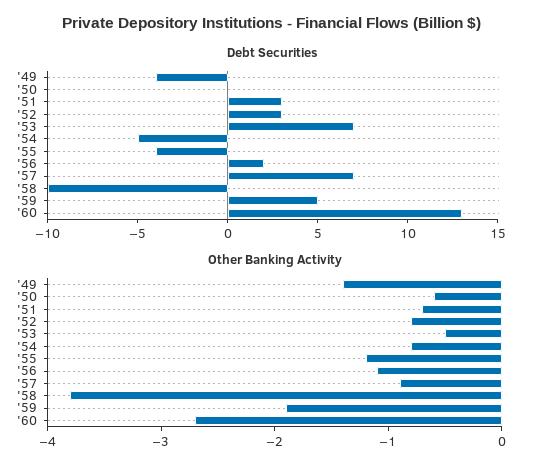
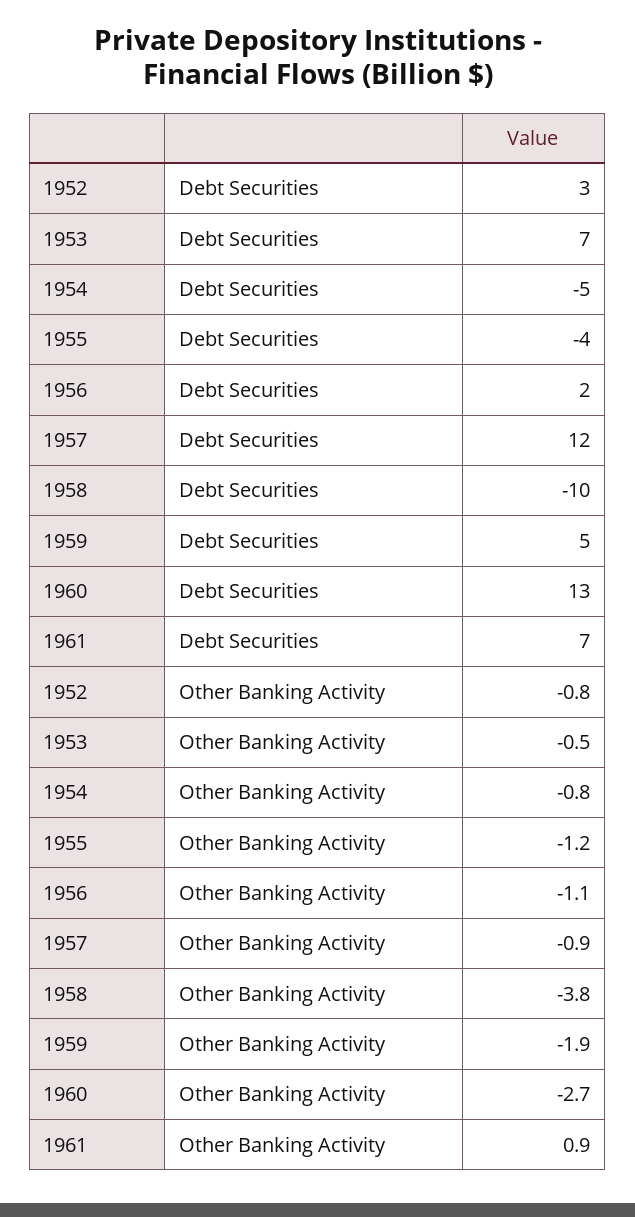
Debt Securities, '49: -4 -> none
Debt Securities, '50: 0 -> none
Debt Securities, '51: 3 -> none
Debt Securities, '57: 7 -> 12
Other Banking Activity, '49: -1.4 -> none
Other Banking Activity, '50: -0.6 -> none
Other Banking Activity, '51: -0.7 -> none
Debt Securities, 1961: none -> 7
Other Banking Activity, 1961: none -> 0.9

